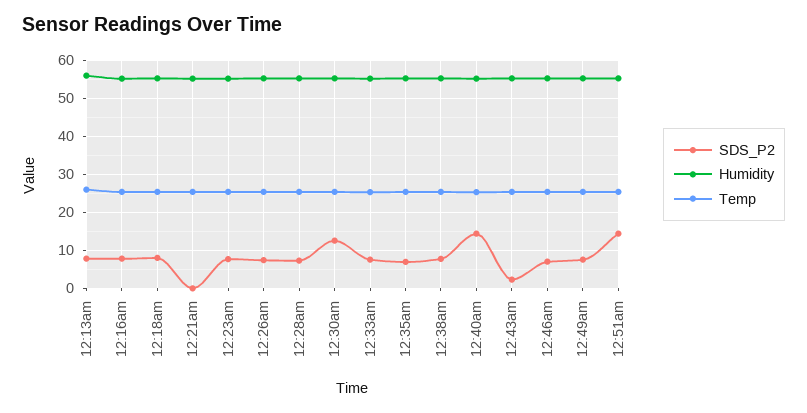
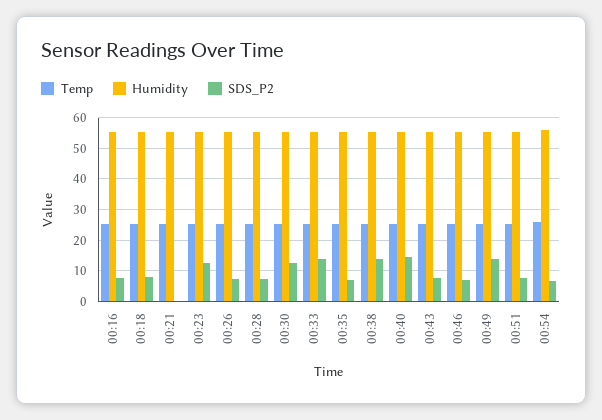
SDS_P2, 12:13am: 8 -> none
Humidity, 12:13am: 56 -> none
Temp, 12:13am: 26 -> none
SDS_P2, 12:23am: 8 -> 12
SDS_P2, 12:33am: 8 -> 14
SDS_P2, 12:38am: 8 -> 14
SDS_P2, 12:43am: 2 -> 8
SDS_P2, 12:49am: 8 -> 14
SDS_P2, 12:51am: 14 -> 8
Temp, 00:54: none -> 26
Humidity, 00:54: none -> 56
SDS_P2, 00:54: none -> 6

